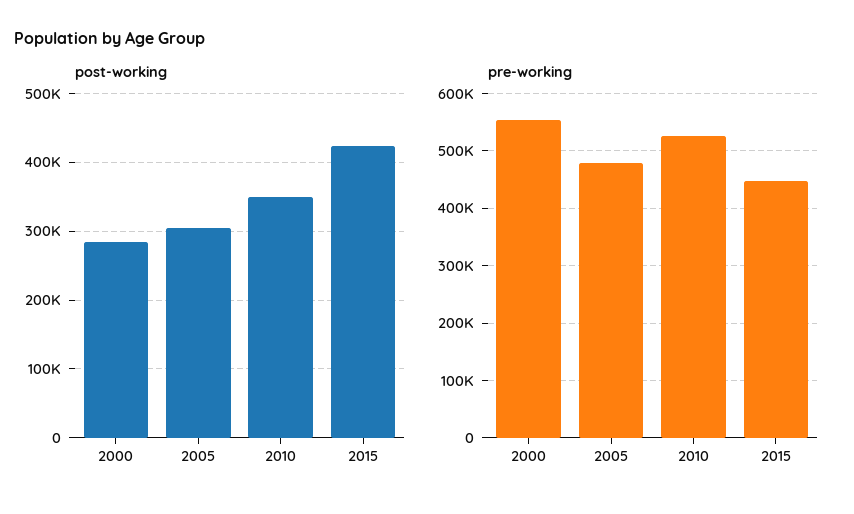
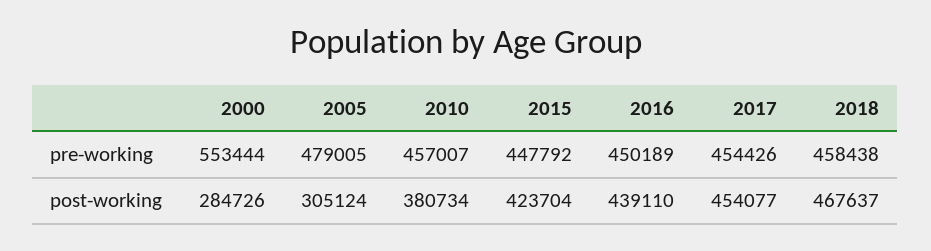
post-working, 2010: 350000 -> 380734
pre-working, 2010: 520000 -> 457007
pre-working, 2016: none -> 450189
pre-working, 2017: none -> 454426
pre-working, 2018: none -> 458438
post-working, 2016: none -> 439110
post-working, 2017: none -> 454077
post-working, 2018: none -> 467637

